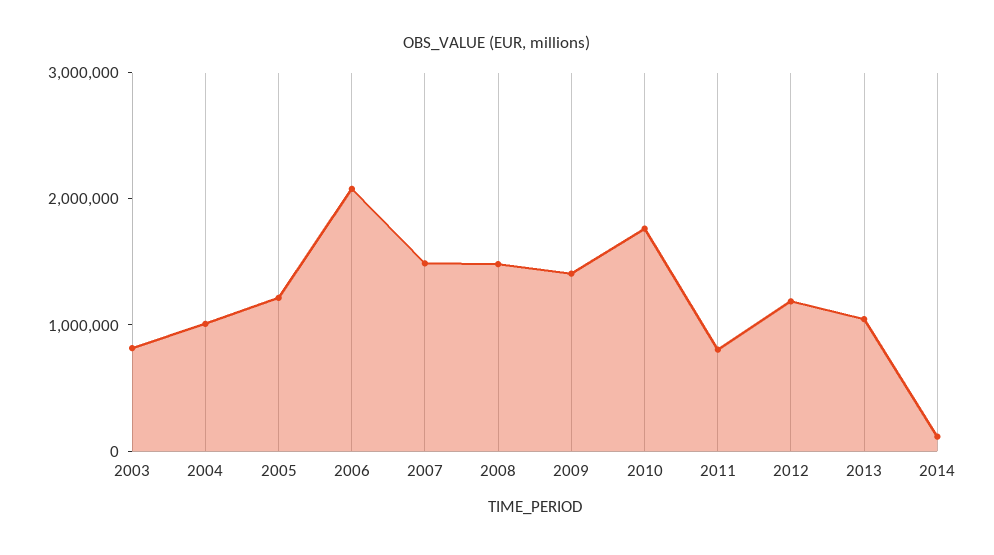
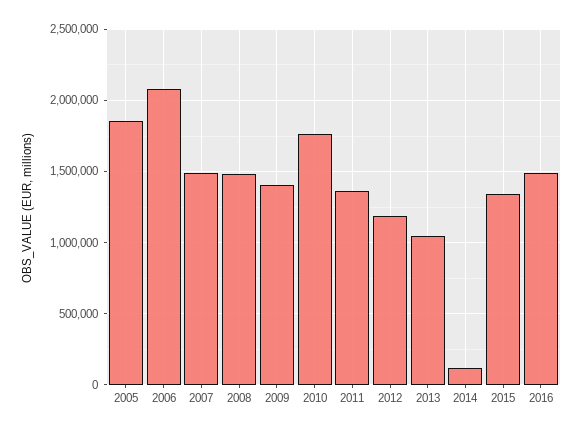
2003: 800000 -> none
2004: 1000000 -> none
2005: 1200000 -> 1850000
2011: 800000 -> 1350000
2015: none -> 1350000
2016: none -> 1500000

